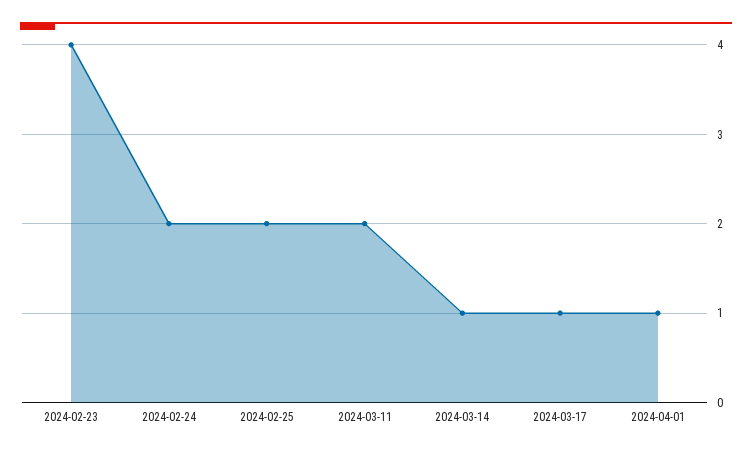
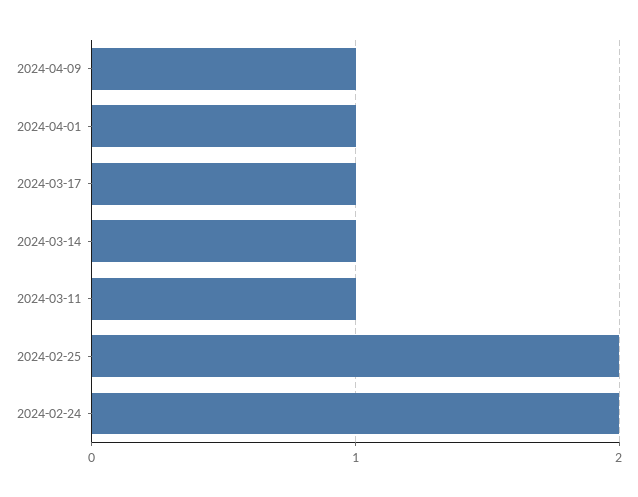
2024-02-23: 4 -> none
2024-03-11: 2 -> 1
2024-04-09: none -> 1

